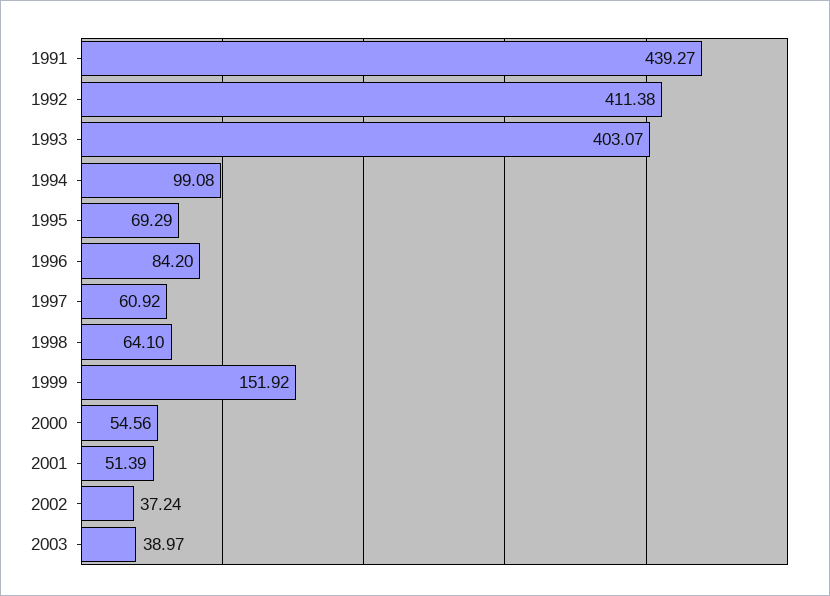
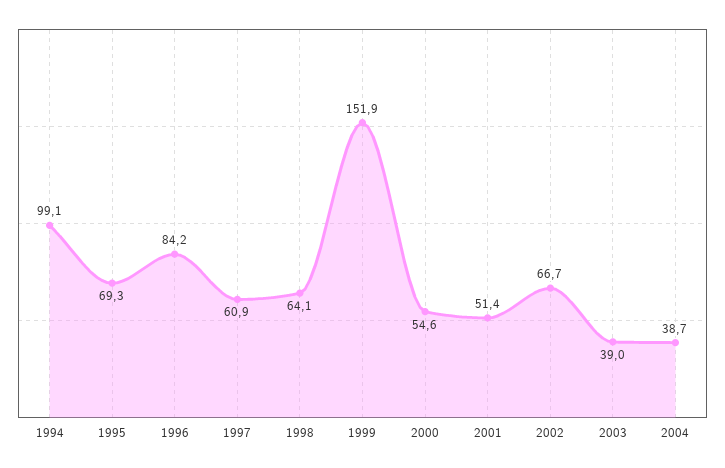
1991: 439.27 -> none
1992: 411.38 -> none
1993: 403.07 -> none
2002: 37.24 -> 66.7
2004: none -> 38.7

